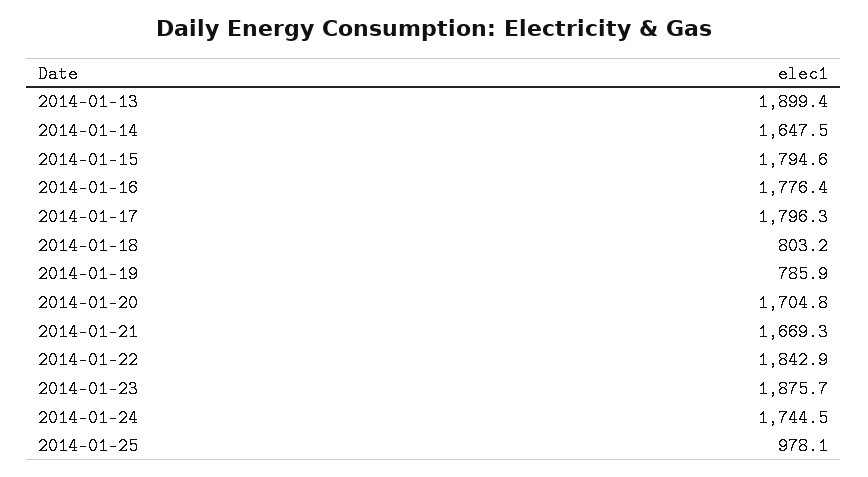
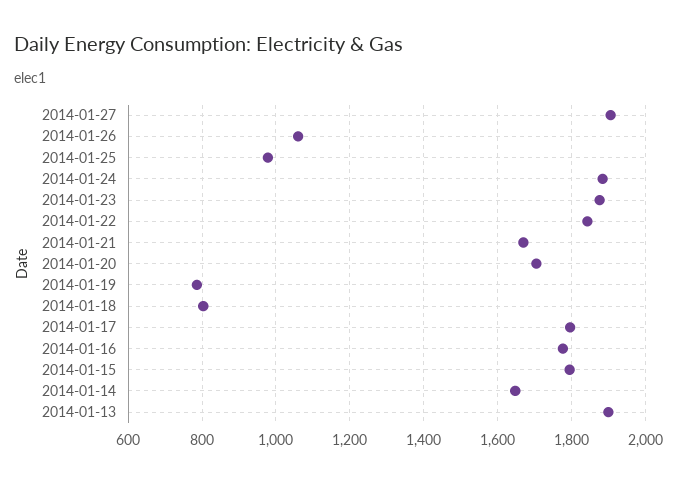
2014-01-24: 1744.5 -> 1880
2014-01-27: none -> 1900
2014-01-26: none -> 1060

